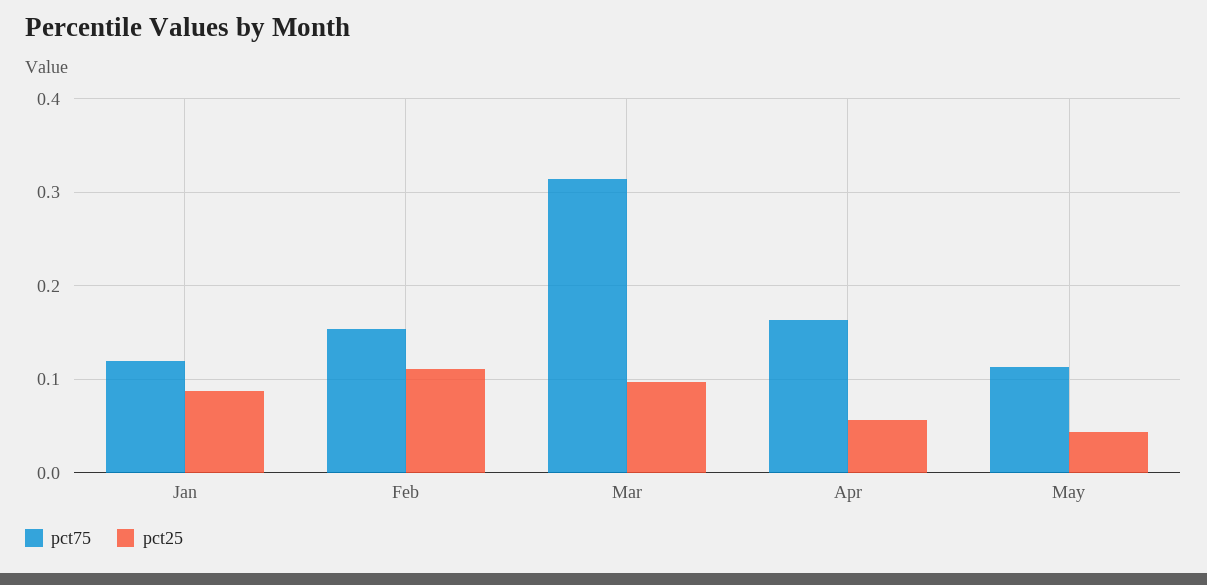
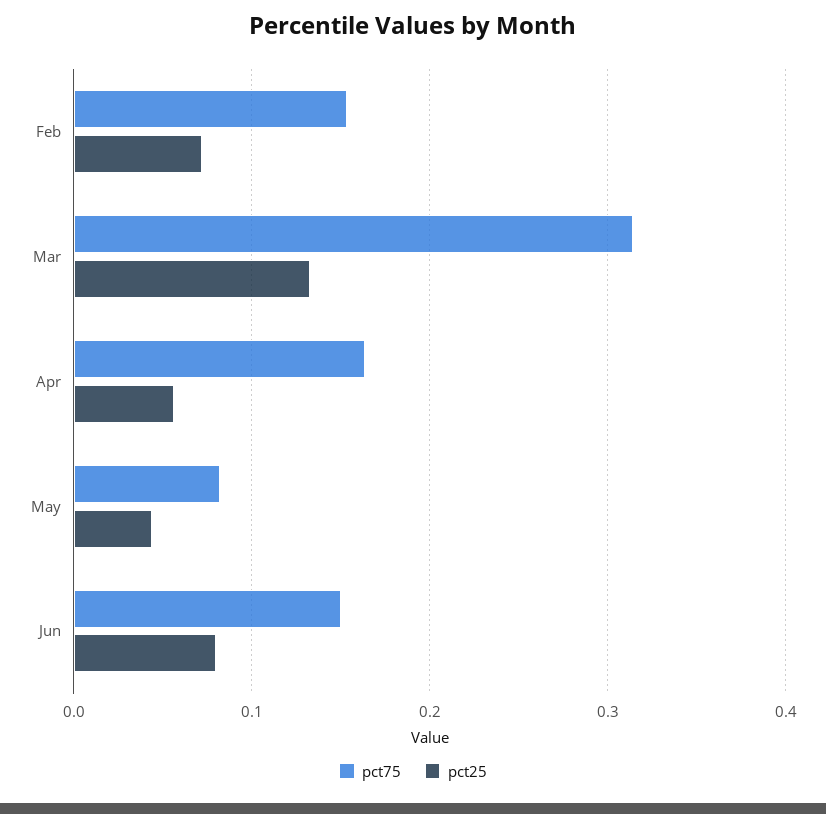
pct75, Jan: 0.12 -> none
pct25, Jan: 0.09 -> none
pct25, Feb: 0.11 -> 0.07
pct25, Mar: 0.1 -> 0.13
pct75, May: 0.11 -> 0.08
pct75, Jun: none -> 0.15
pct25, Jun: none -> 0.08

